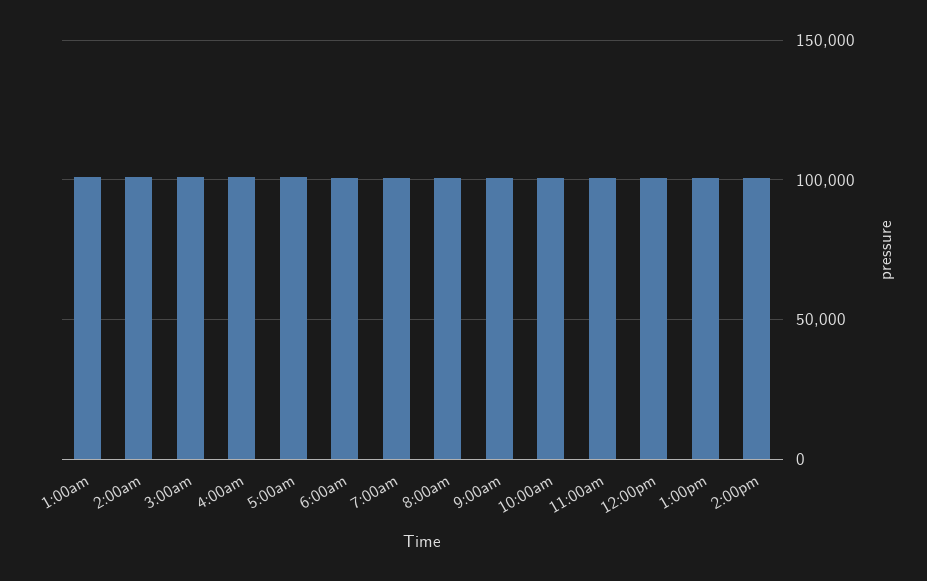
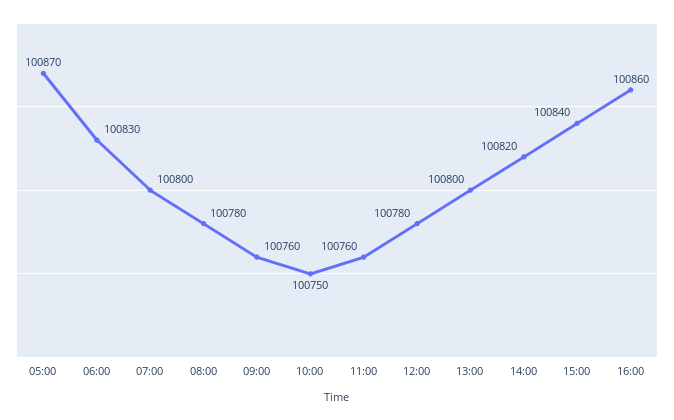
1:00am: 100000 -> none
2:00am: 100000 -> none
3:00am: 100000 -> none
4:00am: 100000 -> none
15:00: none -> 100840
16:00: none -> 100860

